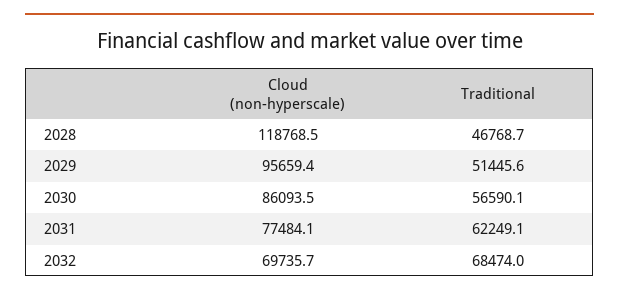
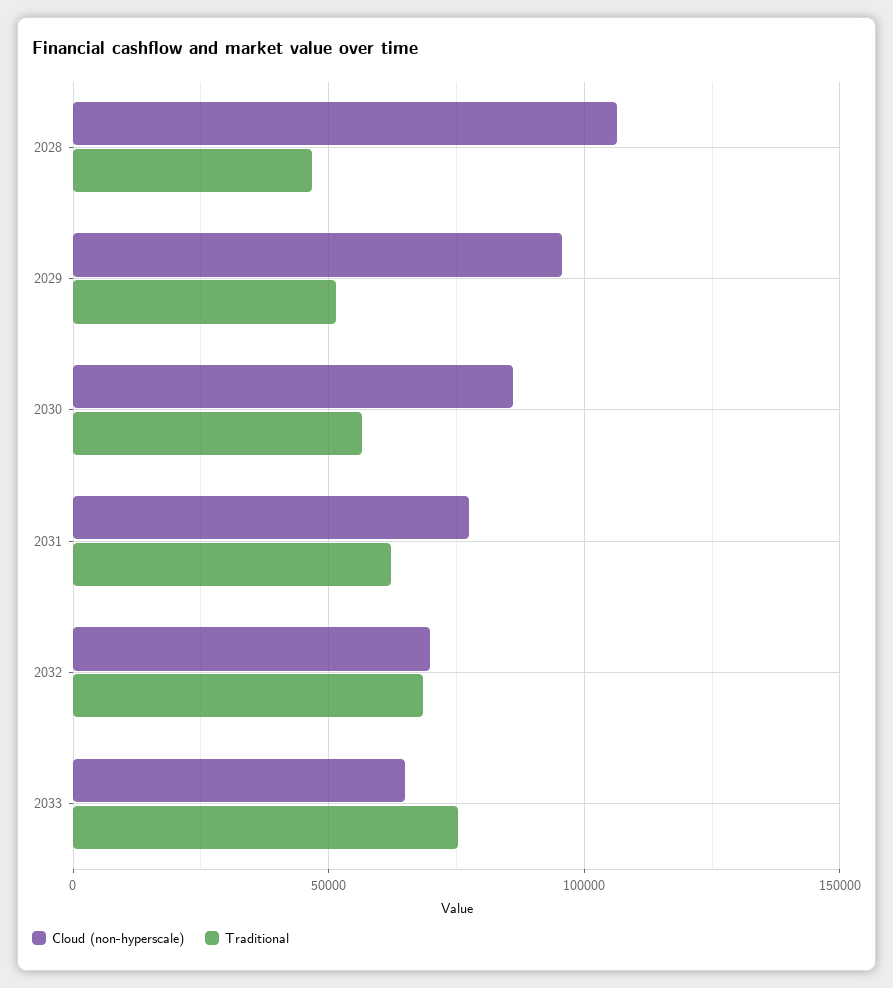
Cloud (non-hyperscale), 2028: 118768.5 -> 105000
Cloud (non-hyperscale), 2033: none -> 65000
Traditional, 2033: none -> 75000

